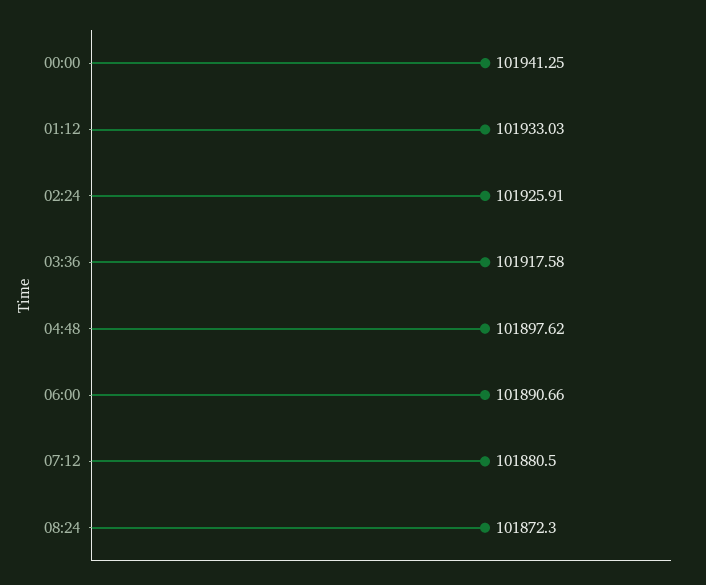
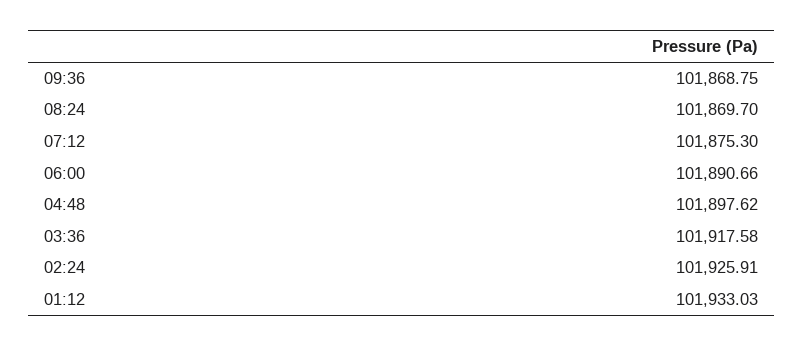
00:00: 101941.25 -> none
07:12: 101880.5 -> 101875.3
08:24: 101872.3 -> 101869.7
09:36: none -> 101868.75

